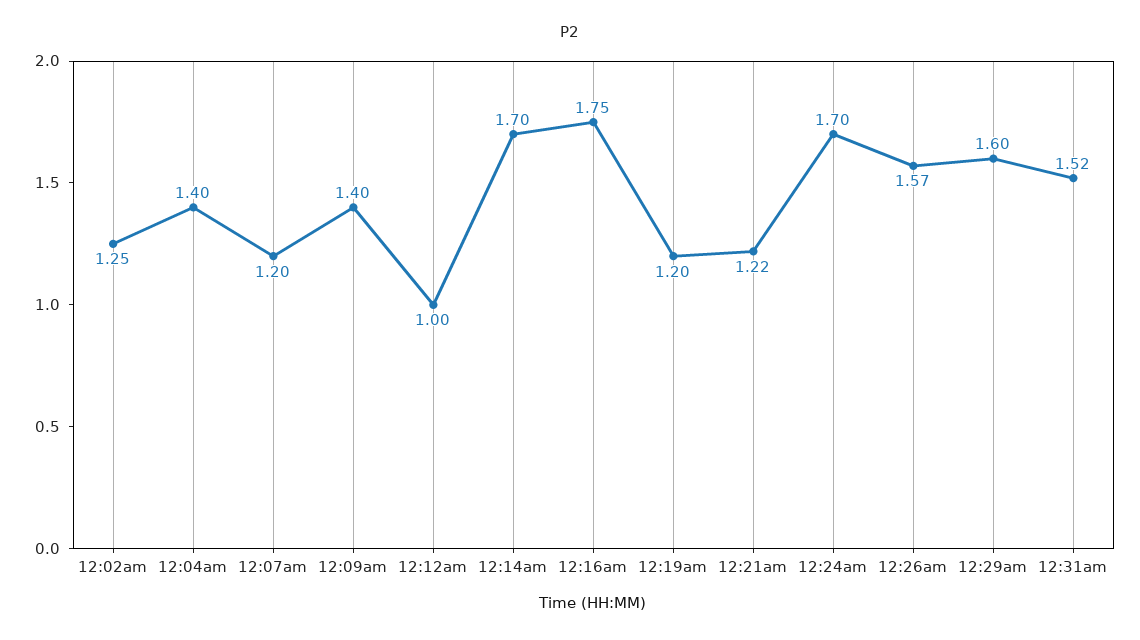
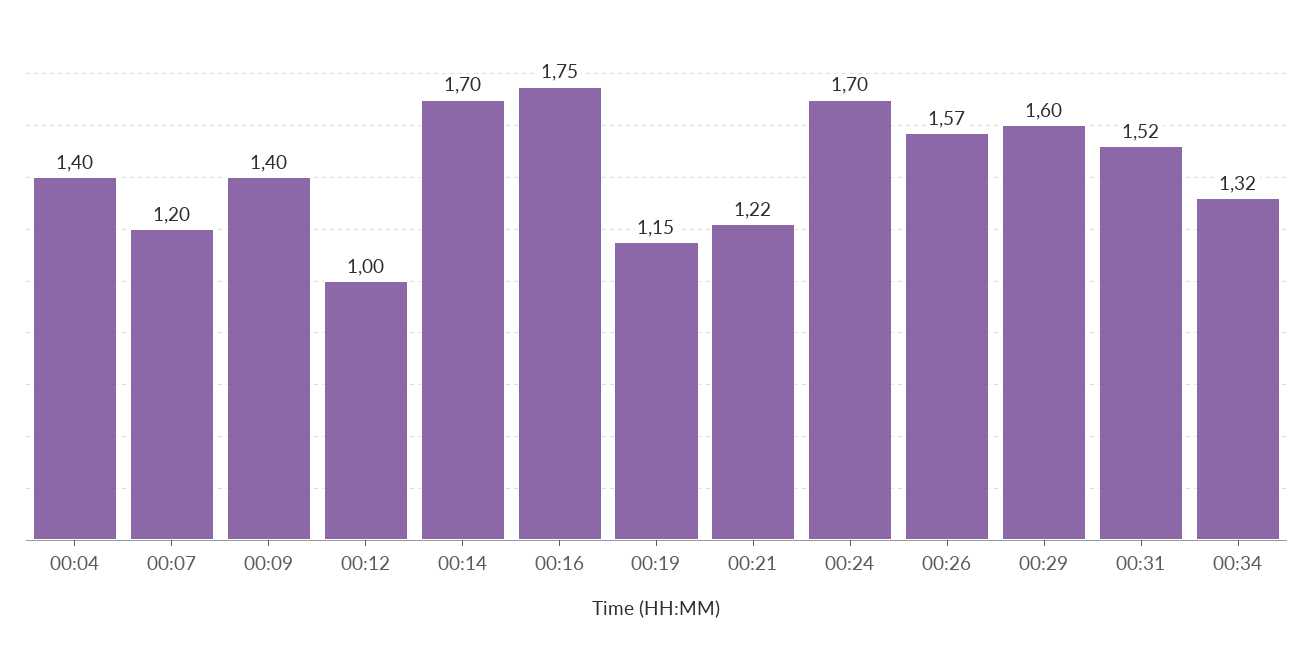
12:02am: 1.25 -> none
12:19am: 1.2 -> 1.15
00:34: none -> 1.32

